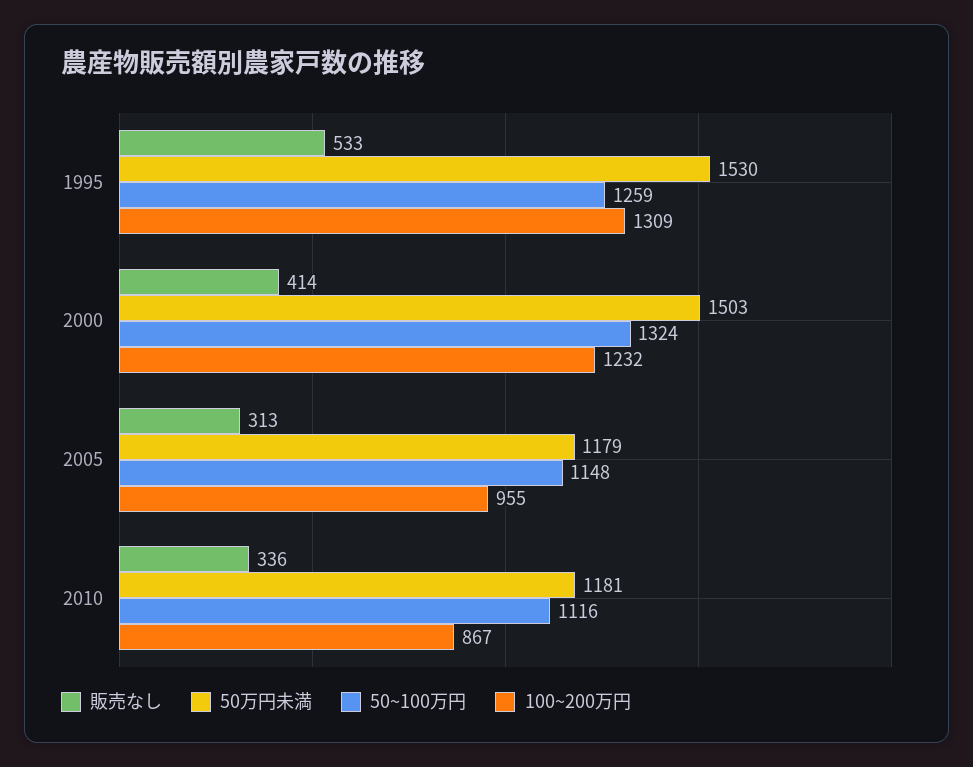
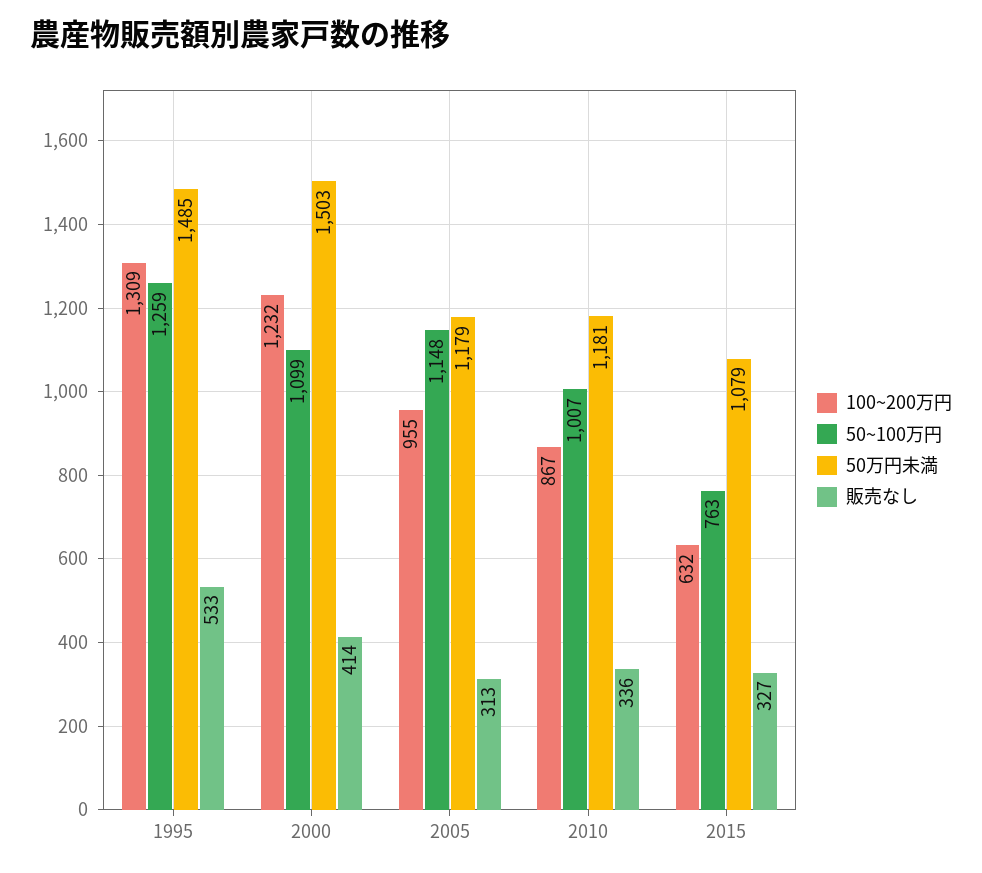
50万円未満, 1995: 1530 -> 1485
50~100万円, 2000: 1324 -> 1099
50~100万円, 2010: 1116 -> 1007
100~200万円, 2015: none -> 632
50~100万円, 2015: none -> 763
50万円未満, 2015: none -> 1079
販売なし, 2015: none -> 327

